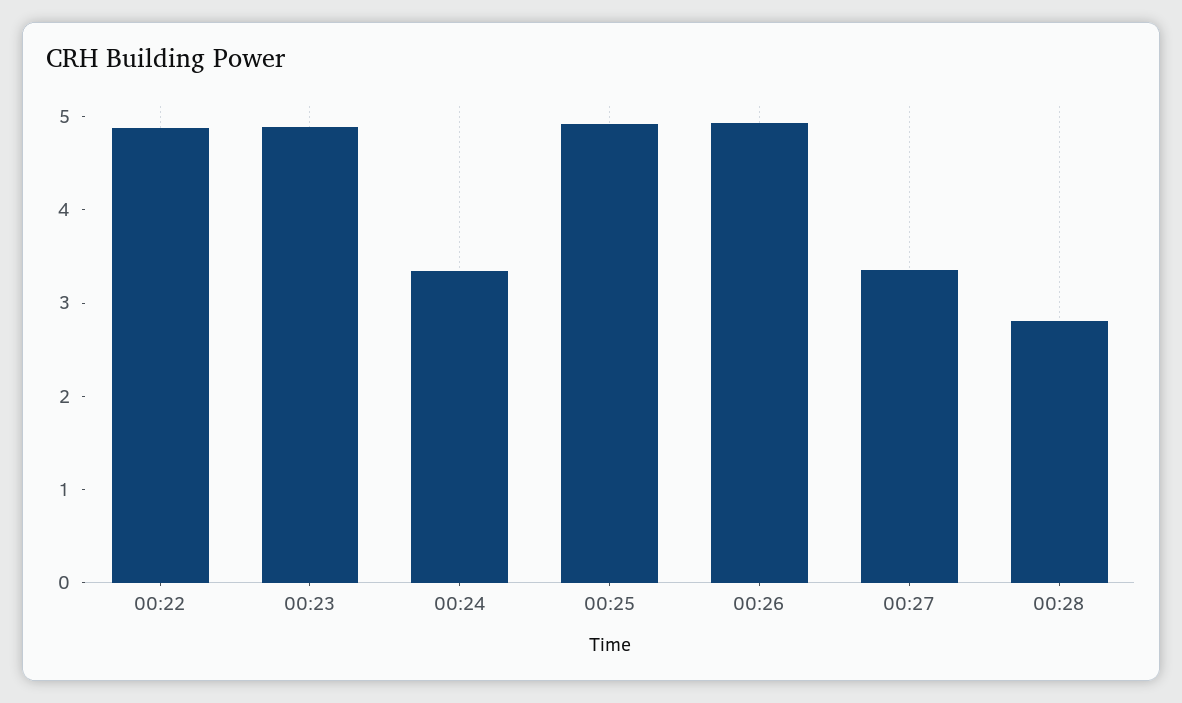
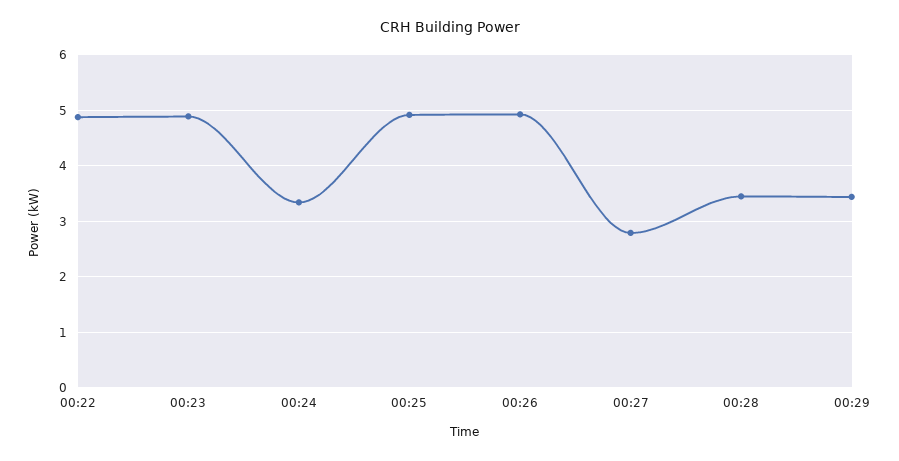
00:27: 3.4 -> 2.8
00:28: 2.8 -> 3.4
00:29: none -> 3.4

